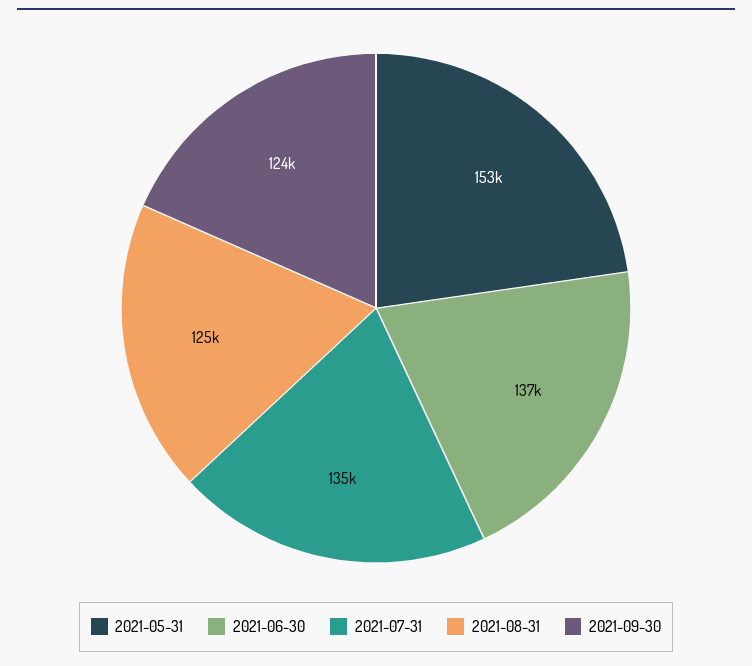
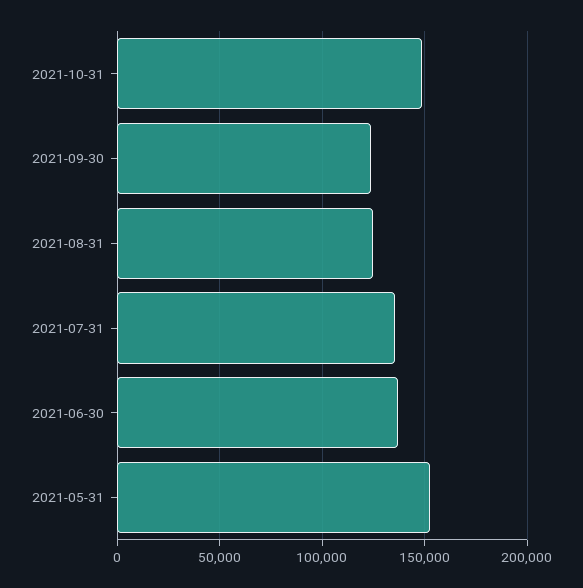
2021-10-31: none -> 150000

